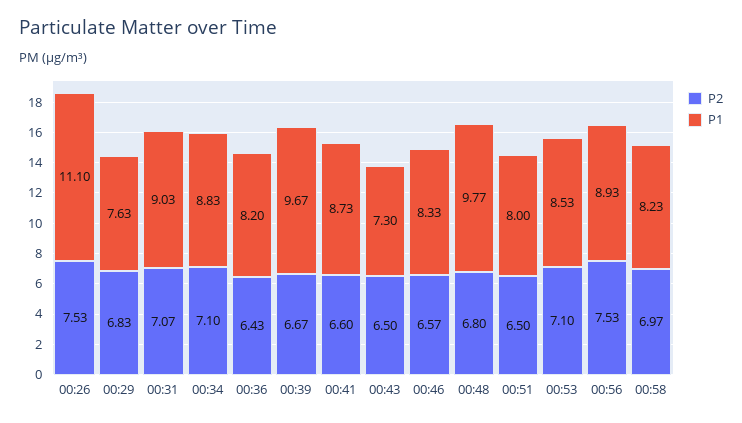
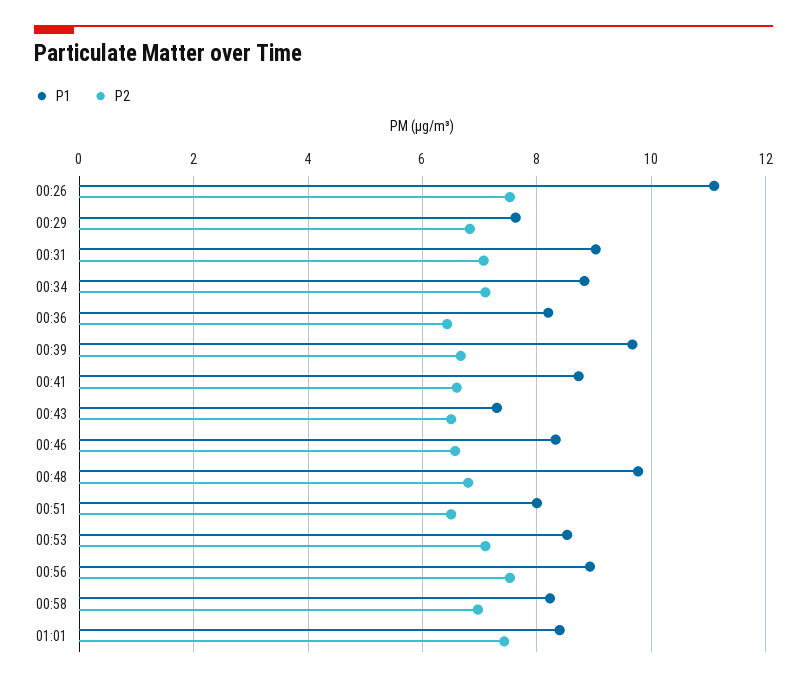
P1, 01:01: none -> 8.4
P2, 01:01: none -> 7.4

